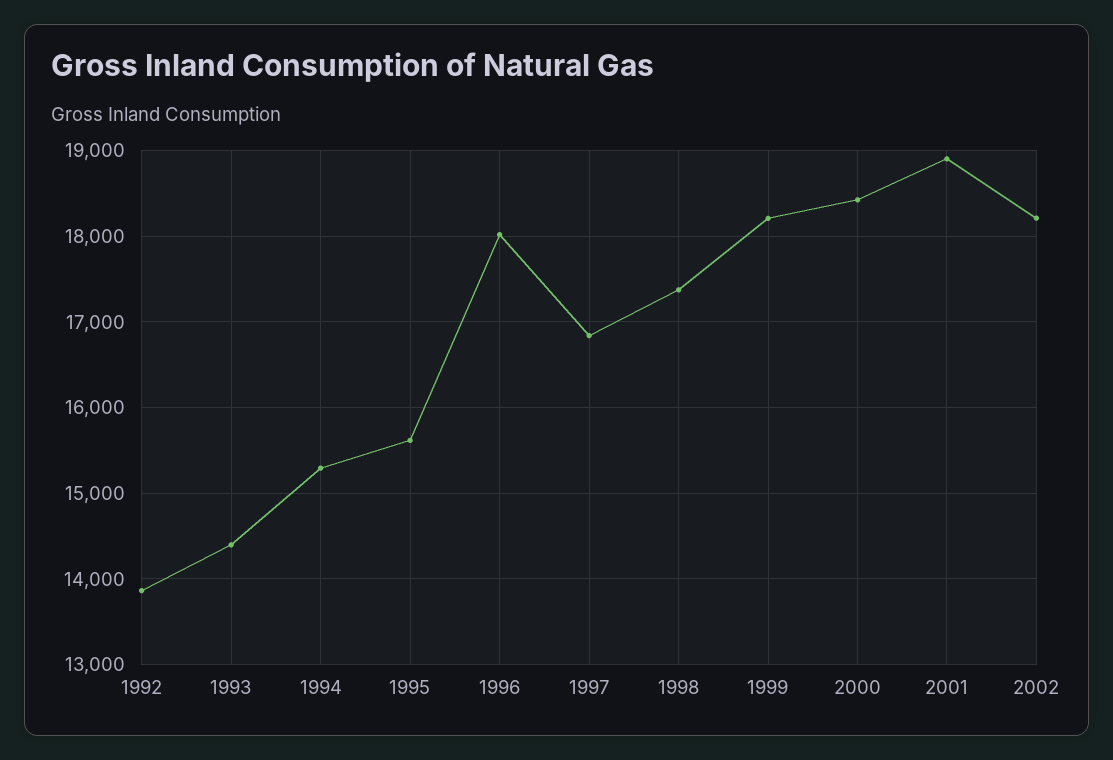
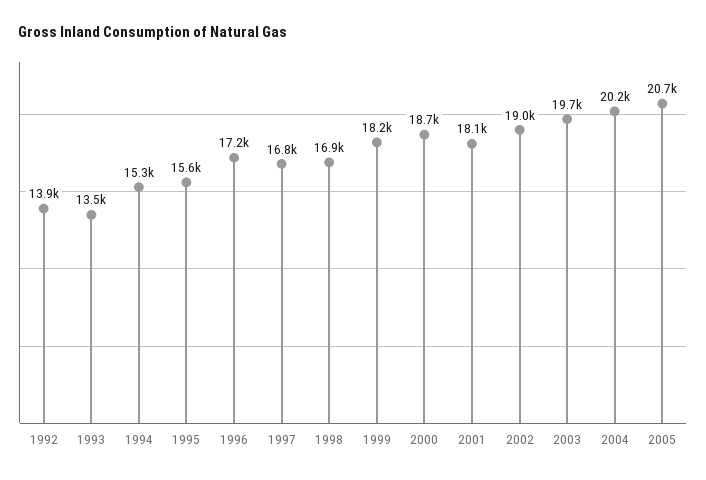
1993: 14400 -> 13500
1996: 18000 -> 17200
1998: 17400 -> 16900
2000: 18400 -> 18700
2001: 18900 -> 18100
2002: 18200 -> 19000
2003: none -> 19700
2004: none -> 20200
2005: none -> 20700

